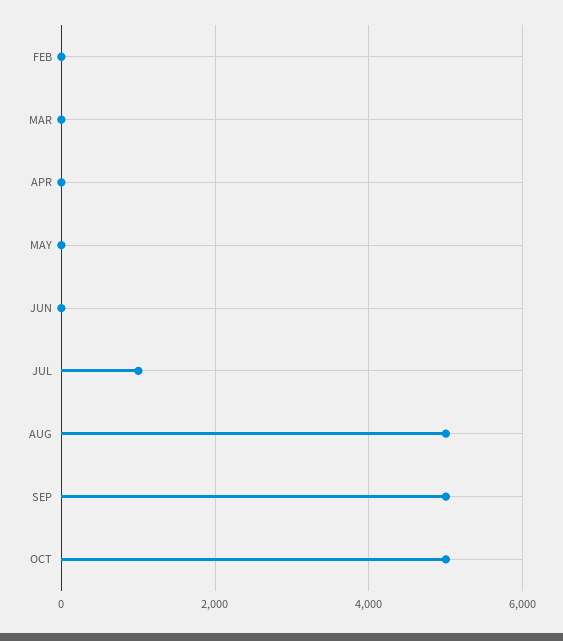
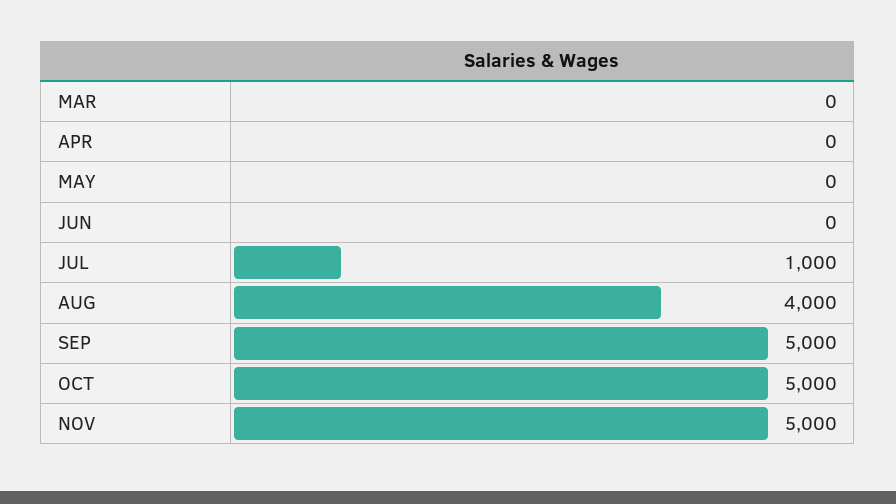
FEB: 0 -> none
AUG: 5000 -> 4000
NOV: none -> 5000

